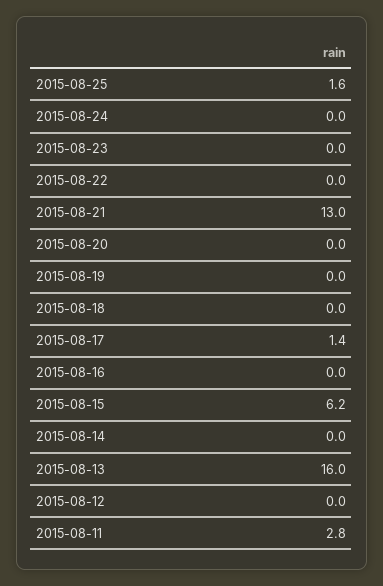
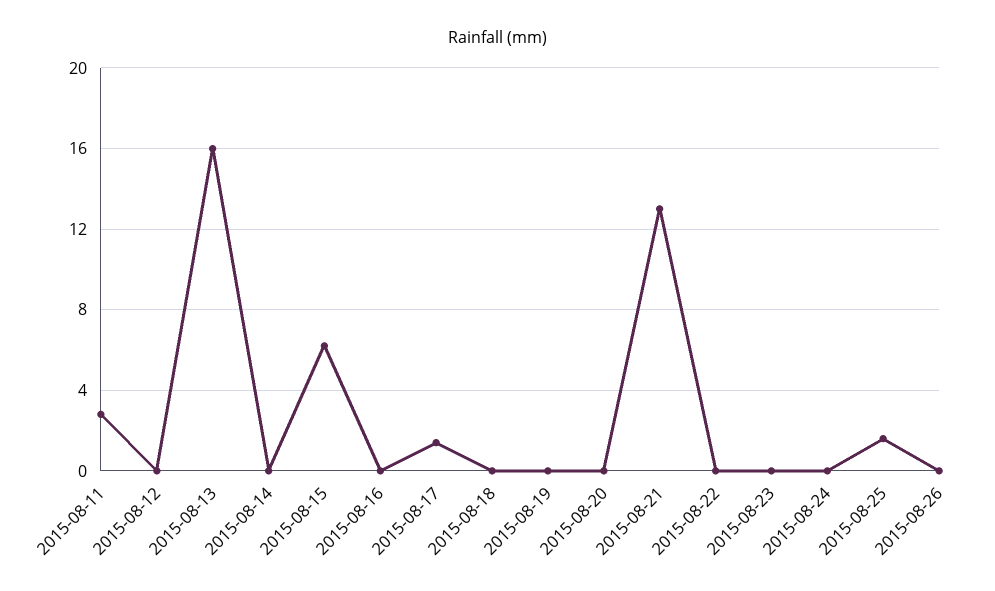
2015-08-26: none -> 0

